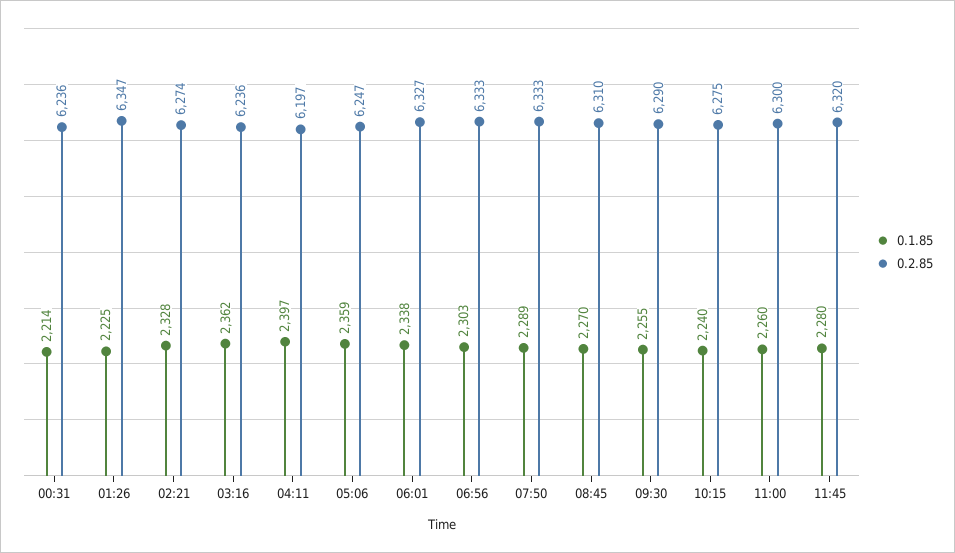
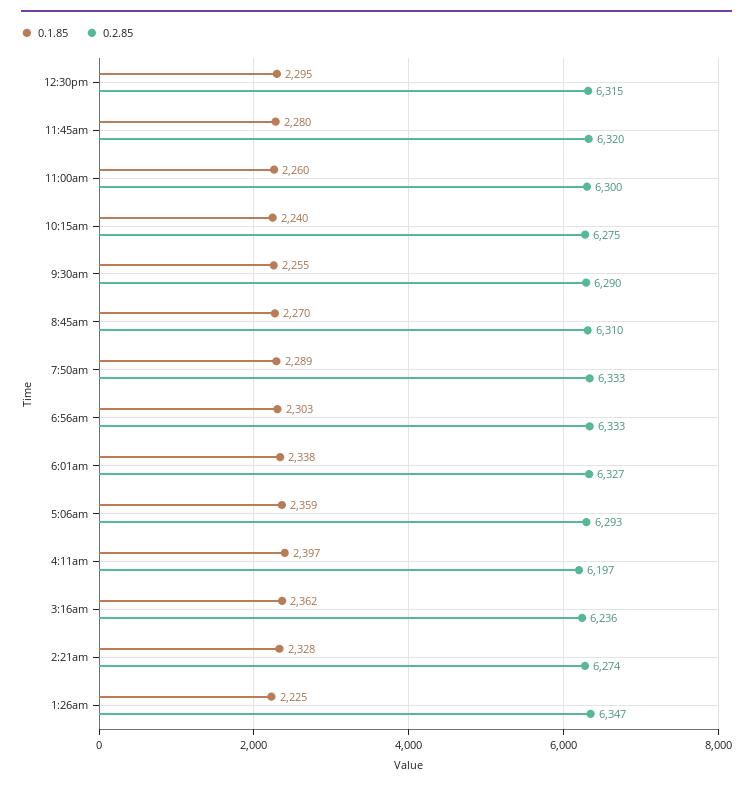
0.1.85, 00:31: 2214 -> none
0.2.85, 00:31: 6236 -> none
0.2.85, 05:06: 6247 -> 6293
0.1.85, 12:30pm: none -> 2295
0.2.85, 12:30pm: none -> 6315

